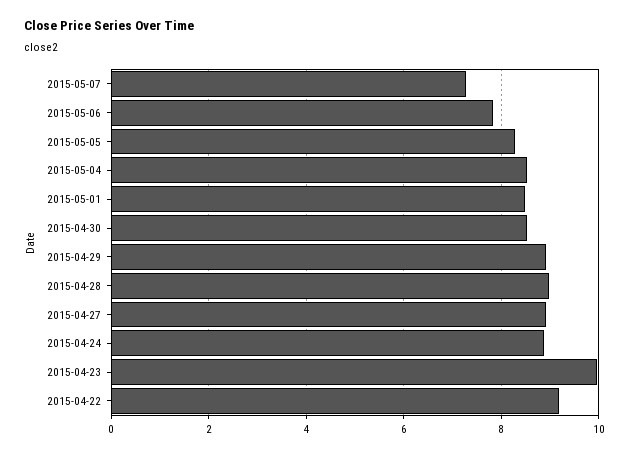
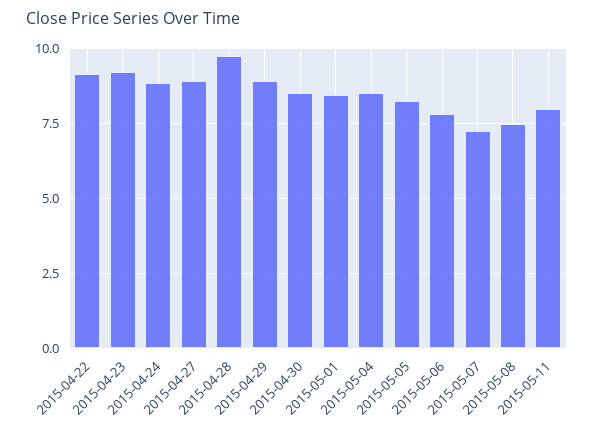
2015-04-28: 9 -> 9.75
2015-04-23: 10 -> 9.25
2015-05-08: none -> 7.5
2015-05-11: none -> 8

